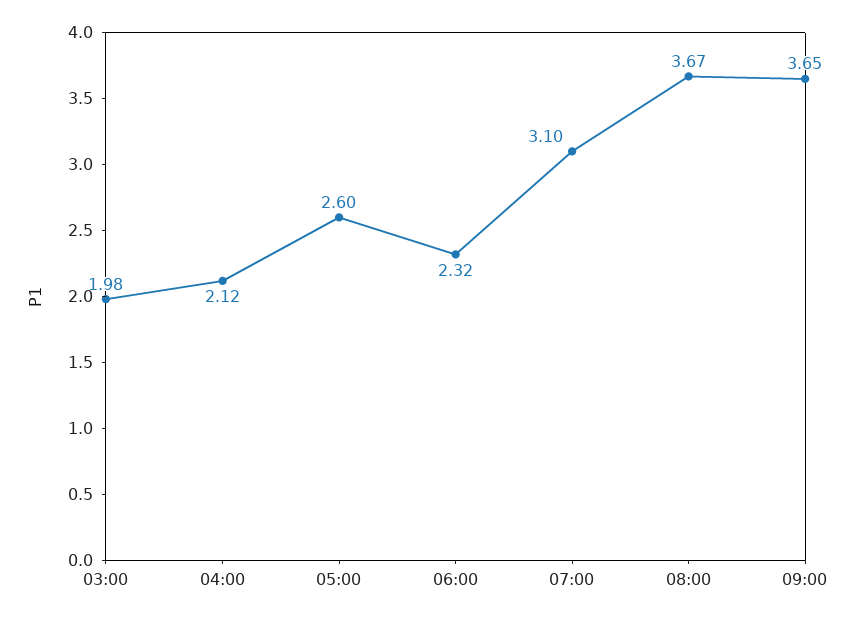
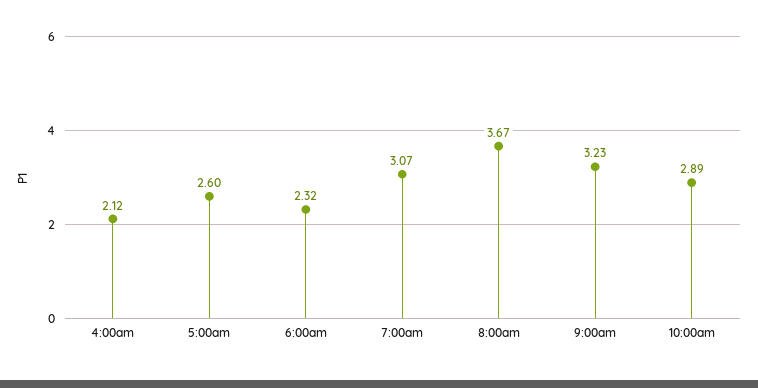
03:00: 1.98 -> none
07:00: 3.1 -> 3.07
09:00: 3.65 -> 3.23
10:00am: none -> 2.89

